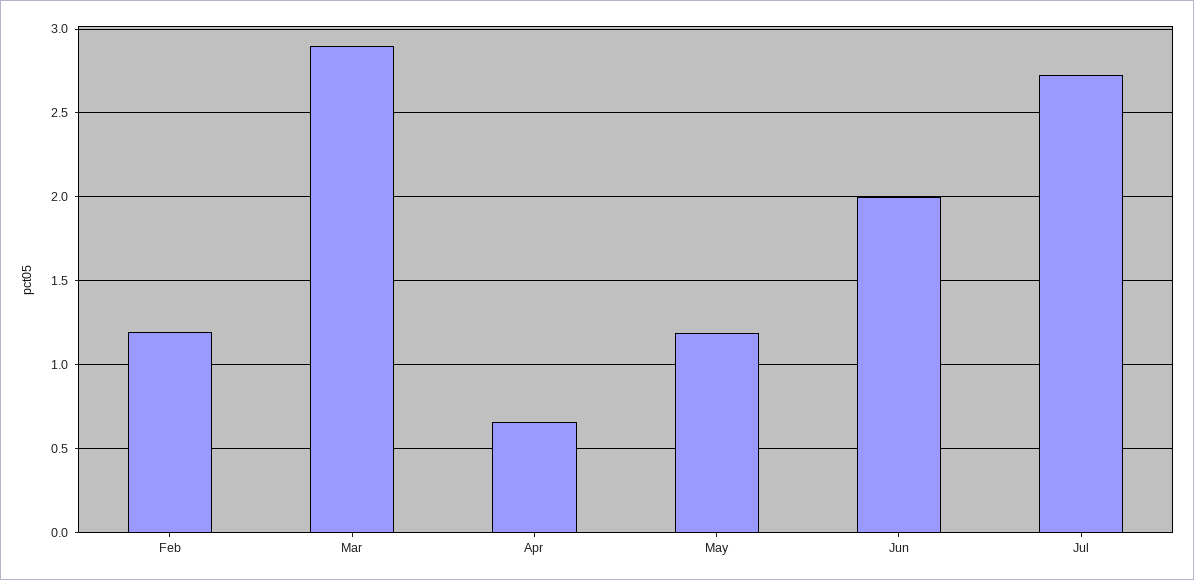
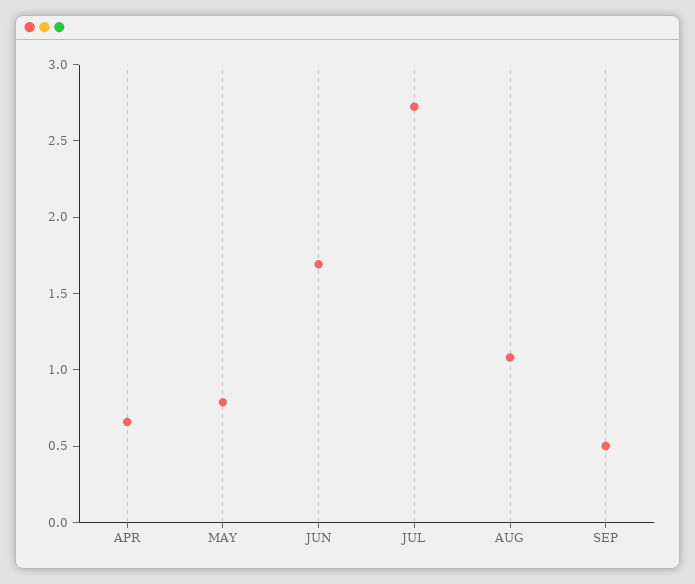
Feb: 1.2 -> none
Mar: 2.9 -> none
May: 1.2 -> 0.8
Jun: 2 -> 1.7
AUG: none -> 1.1
SEP: none -> 0.5

